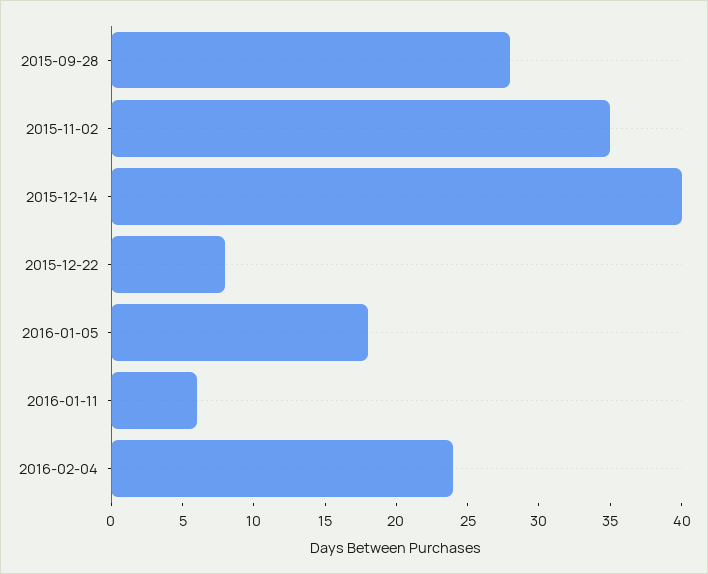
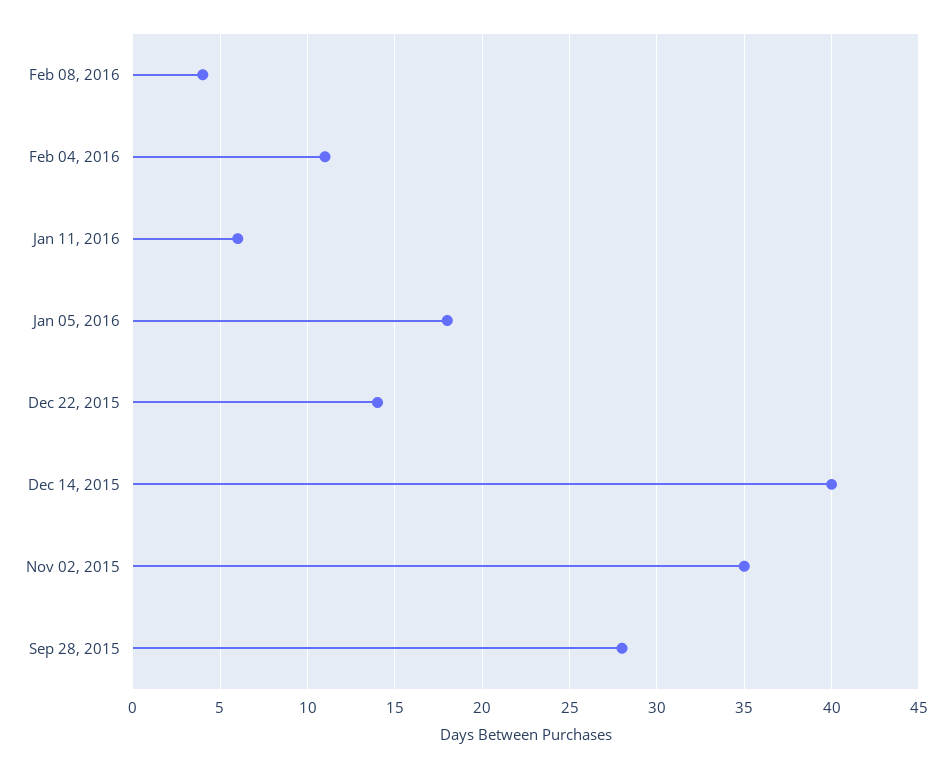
2015-12-22: 8 -> 14
2016-02-04: 24 -> 11
Feb 08, 2016: none -> 4

